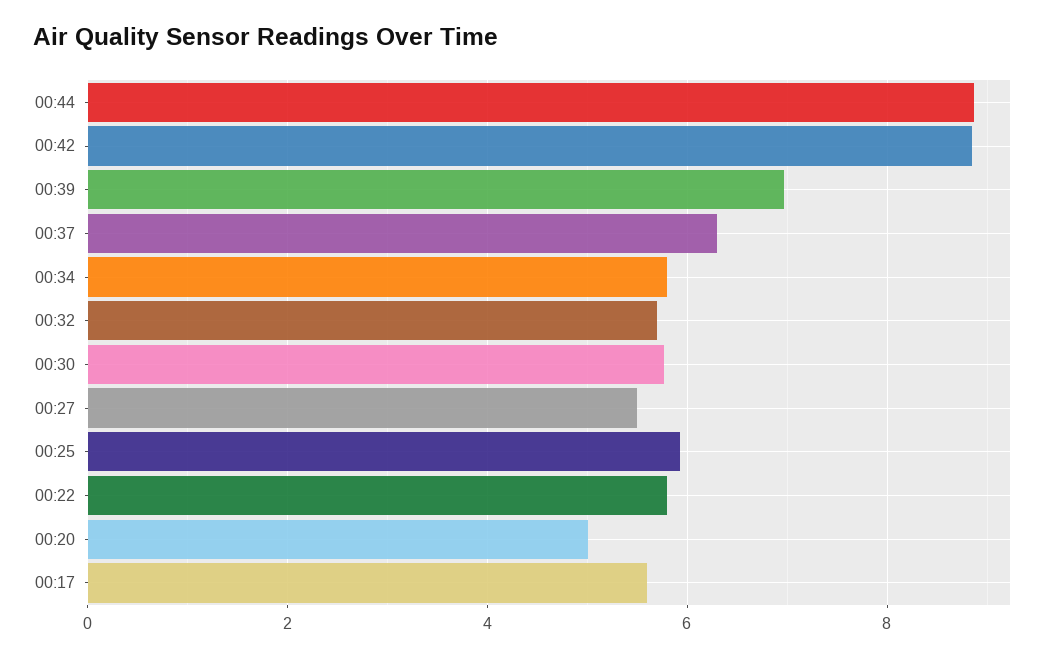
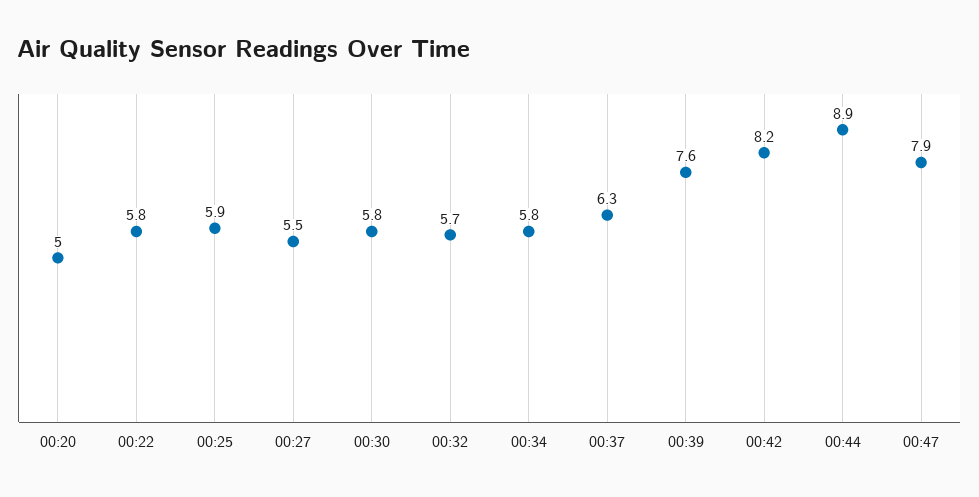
00:42: 8.8 -> 8.2
00:39: 7 -> 7.6
00:17: 5.6 -> none
00:47: none -> 7.9

